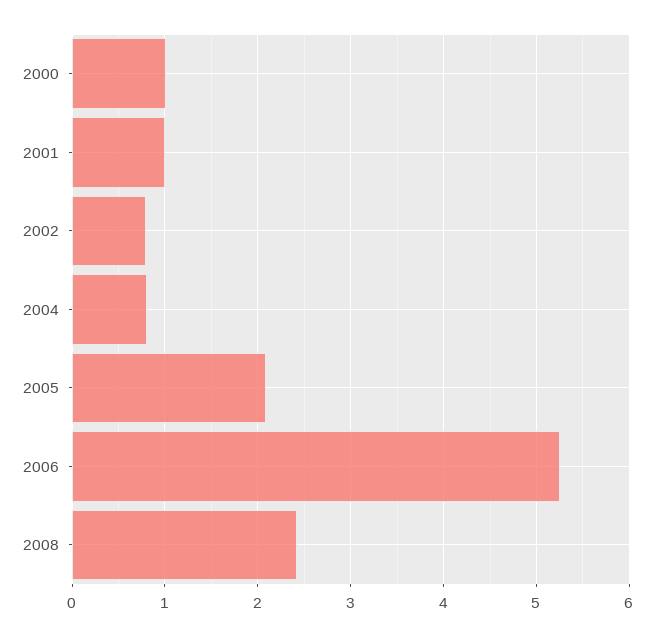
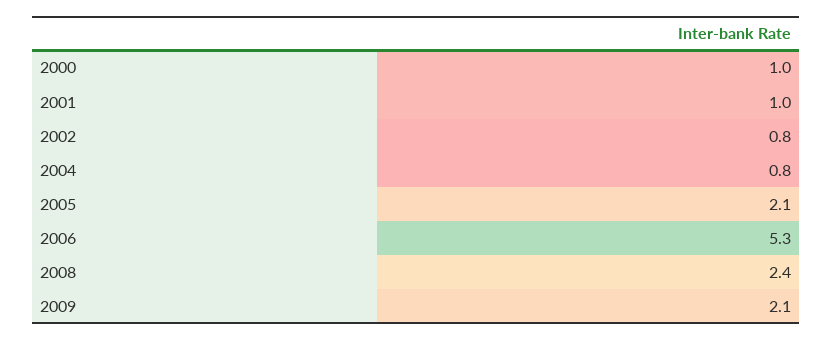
2009: none -> 2.1

